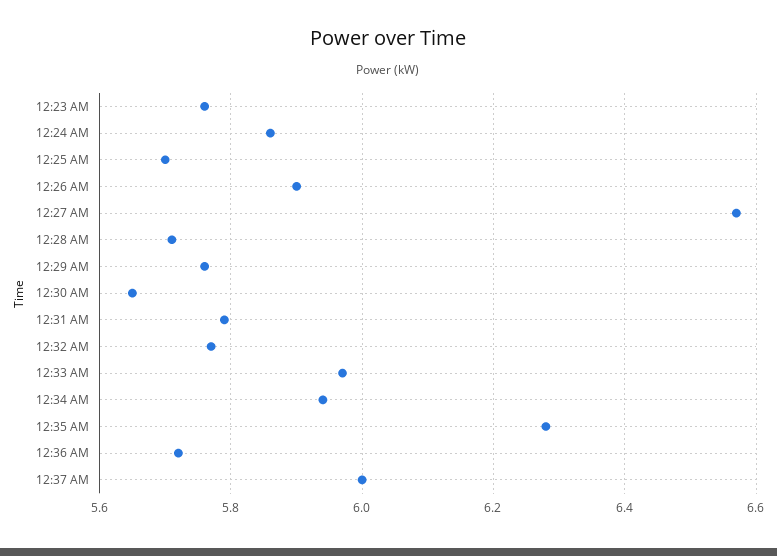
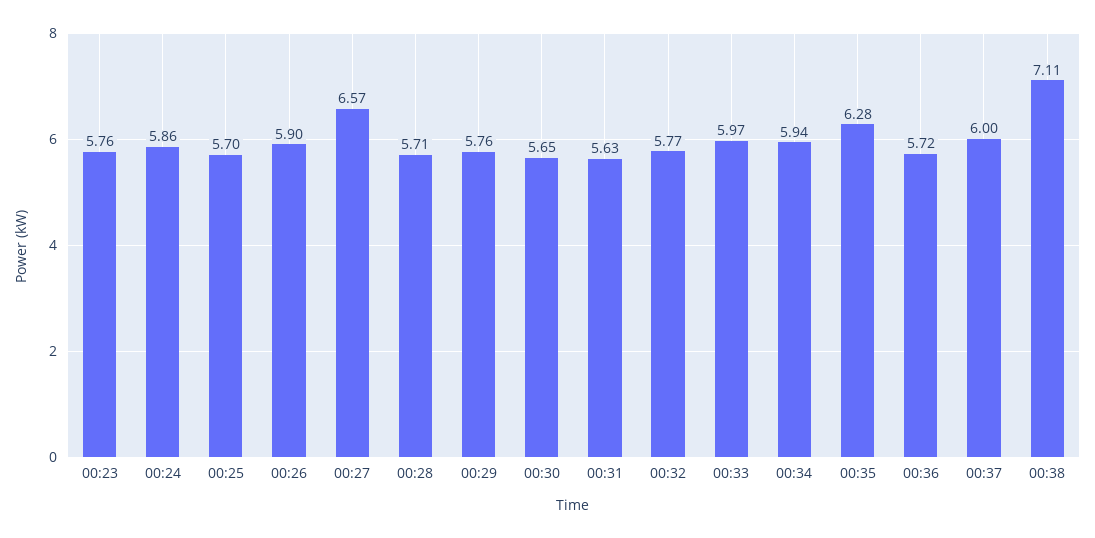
12:31 AM: 5.8 -> 5.63
00:38: none -> 7.11

